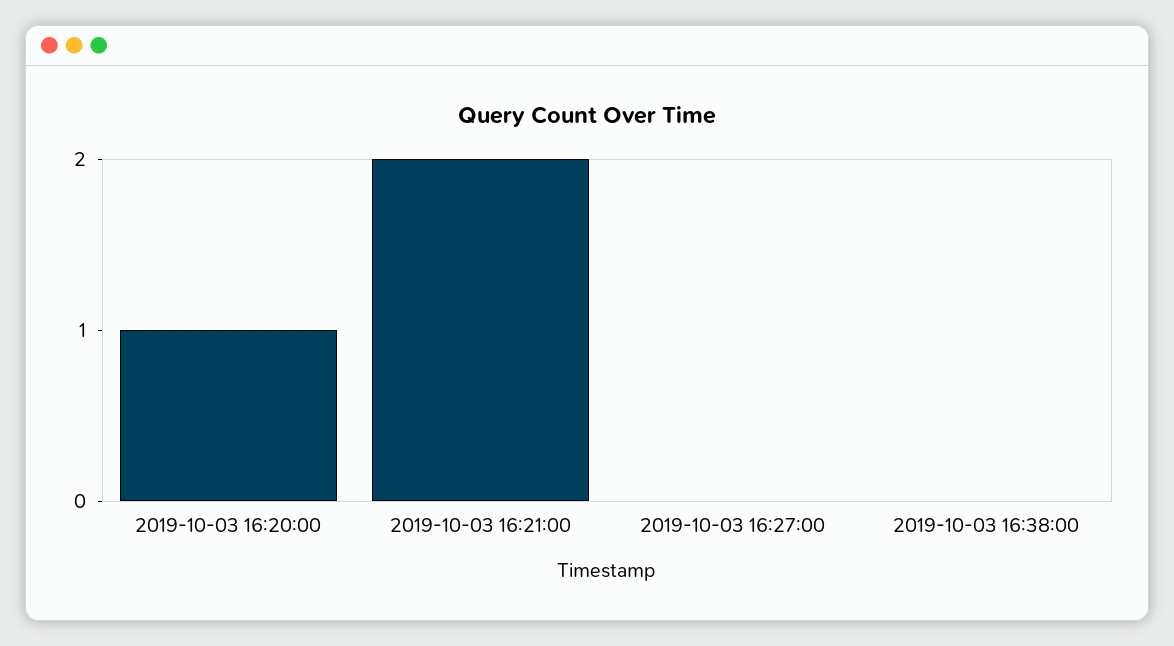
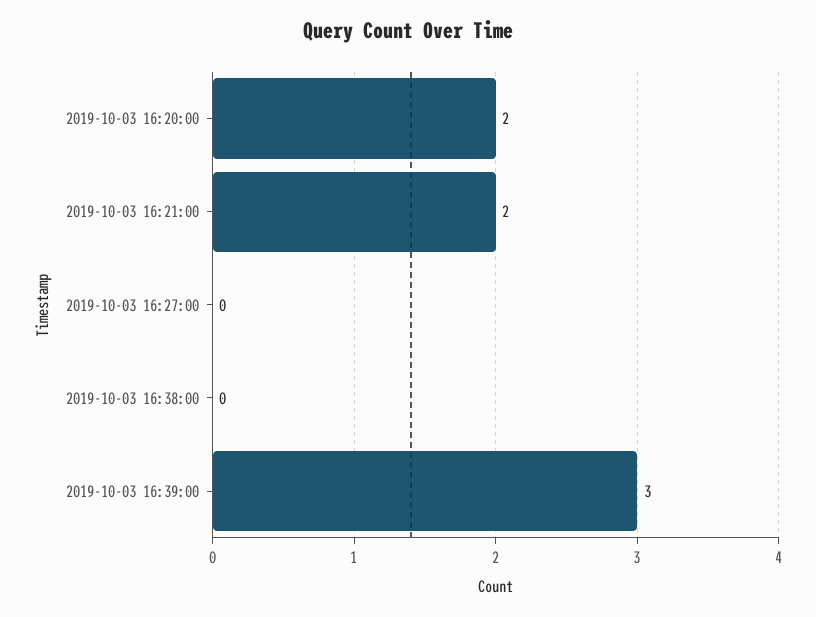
2019-10-03 16:20:00: 1 -> 2
2019-10-03 16:39:00: none -> 3

